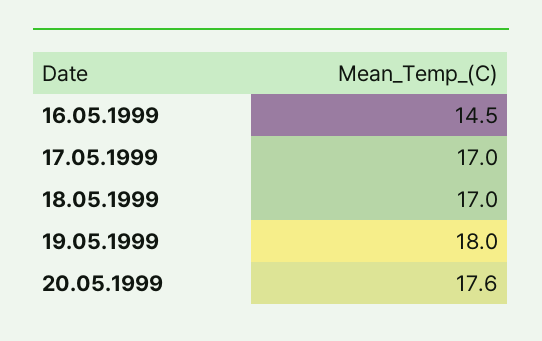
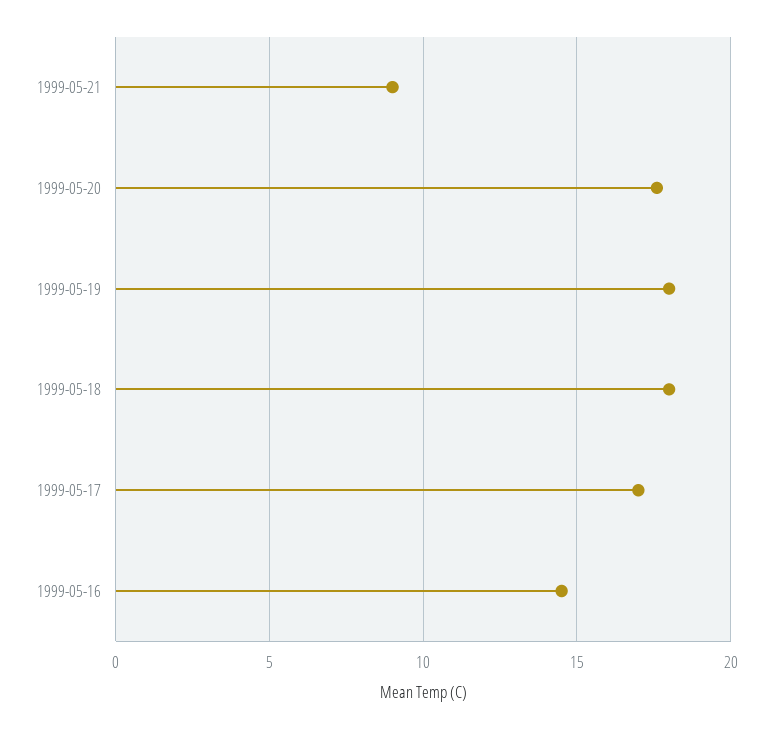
18.05.1999: 17 -> 18
1999-05-21: none -> 9

